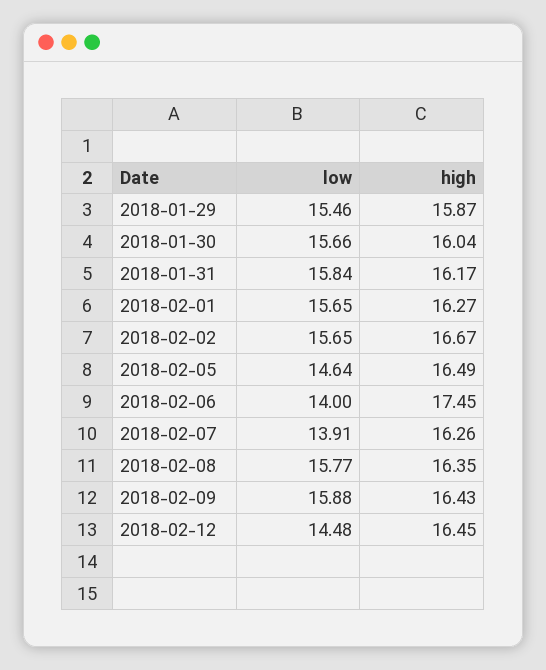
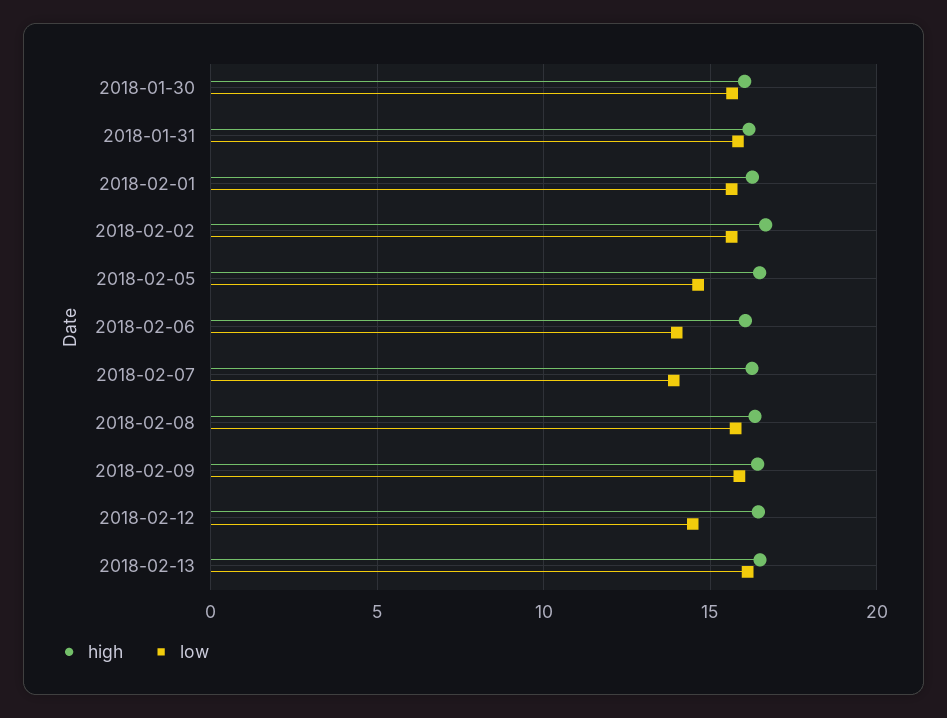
low, 2018-01-29: 15.46 -> none
high, 2018-01-29: 15.87 -> none
high, 2018-02-06: 17.45 -> 16
high, 2018-02-13: none -> 16.5
low, 2018-02-13: none -> 16

